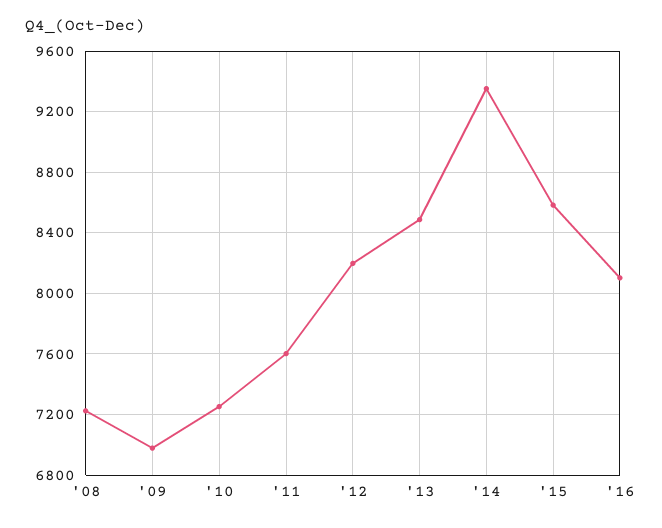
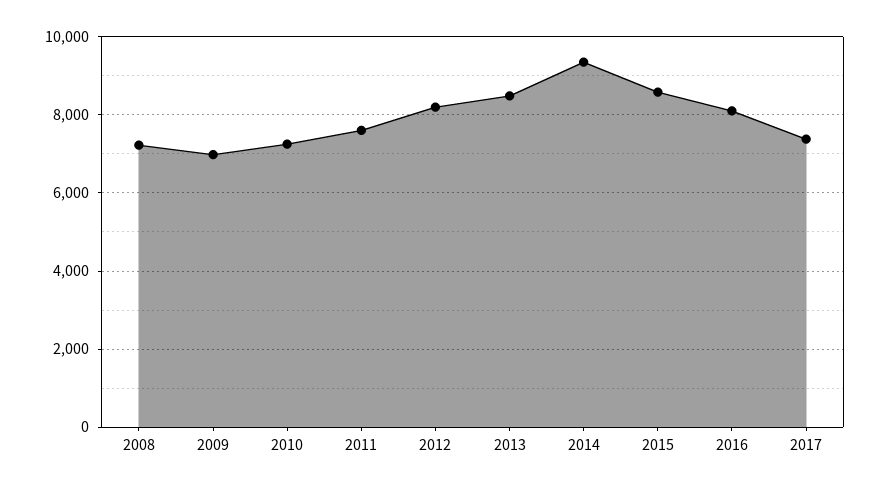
2017: none -> 7400

